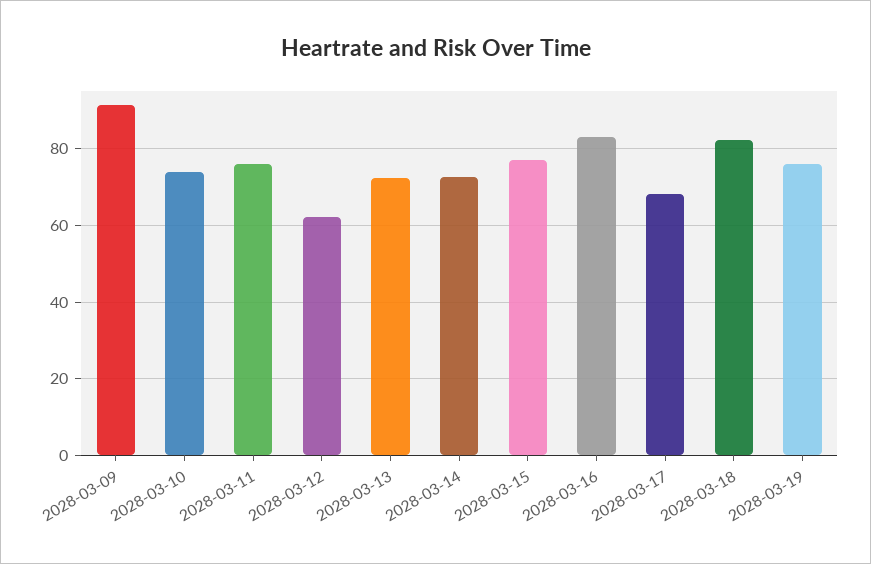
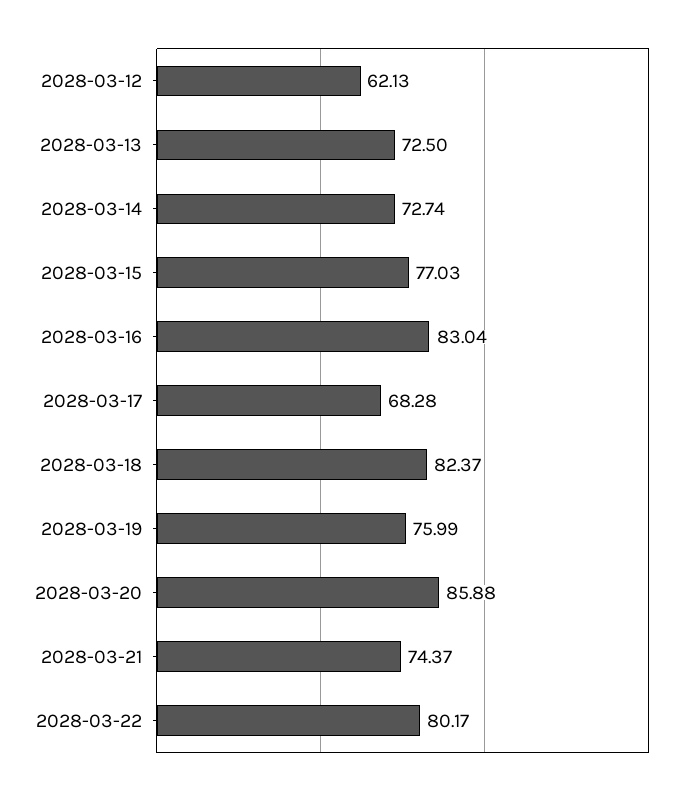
2028-03-09: 92 -> none
2028-03-10: 74 -> none
2028-03-11: 76 -> none
2028-03-20: none -> 85.88
2028-03-21: none -> 74.37
2028-03-22: none -> 80.17

